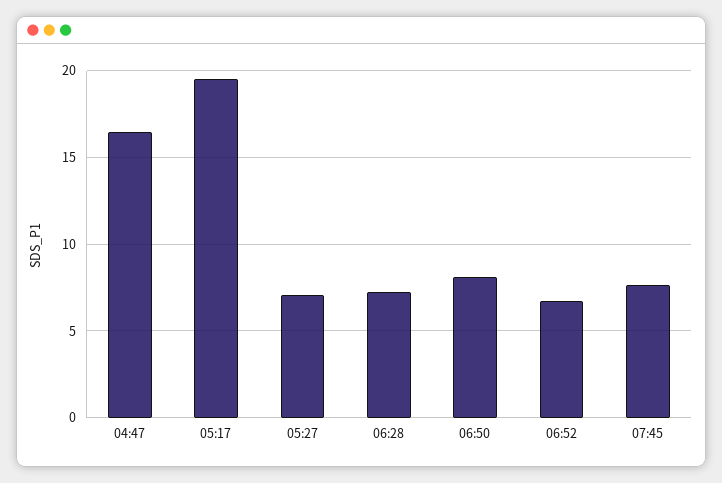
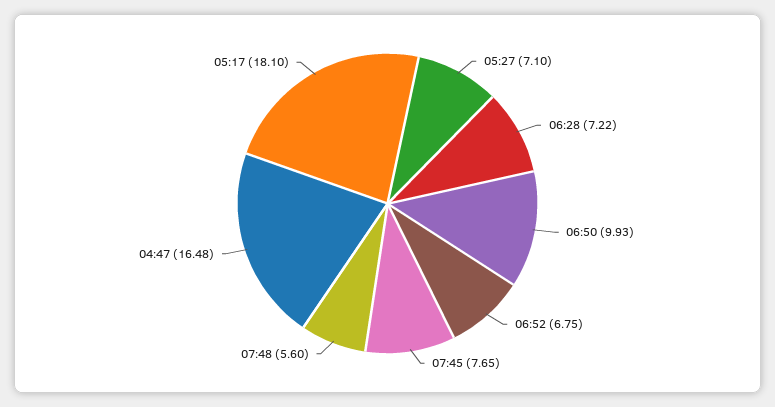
05:17: 19.5 -> 18.1
06:50: 8 -> 9.93
07:48: none -> 5.6

